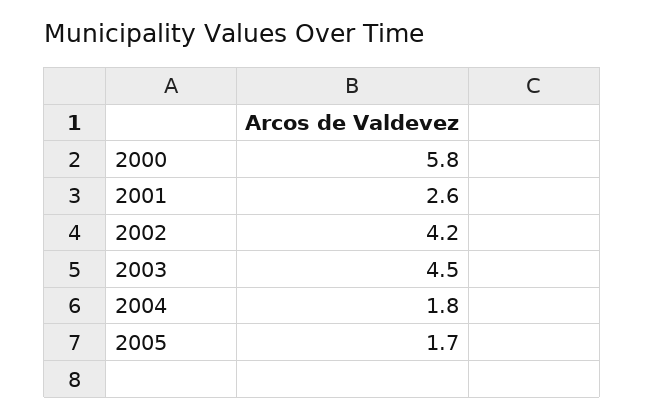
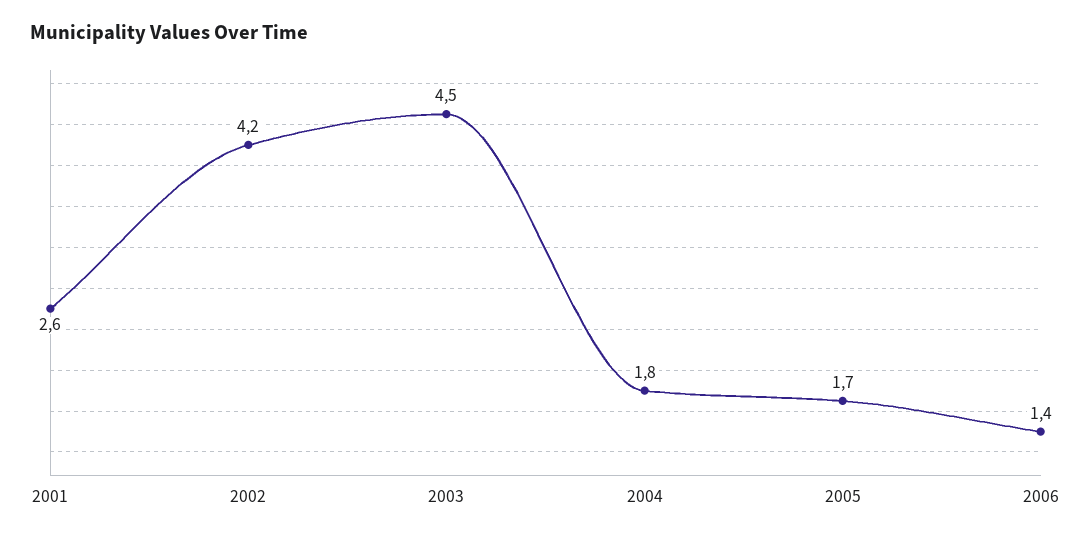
2000: 5.8 -> none
2006: none -> 1.4

